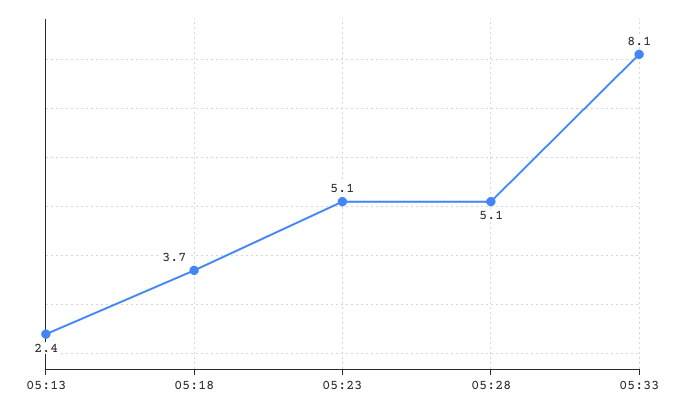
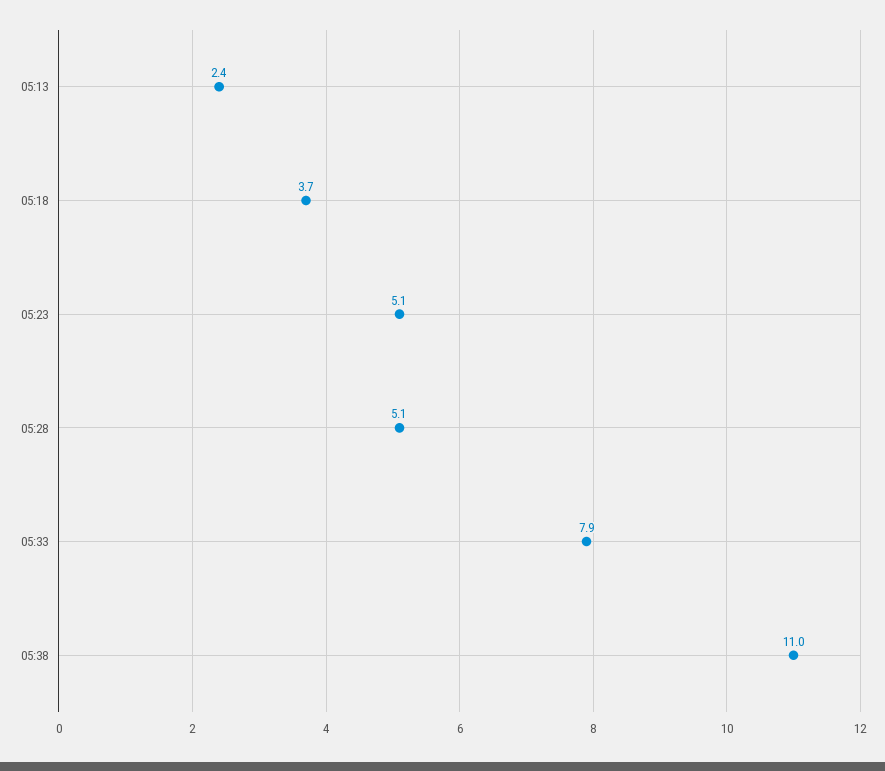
05:33: 8.1 -> 7.9
05:38: none -> 11

